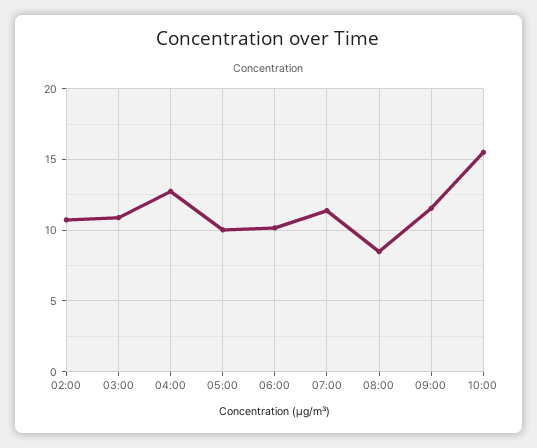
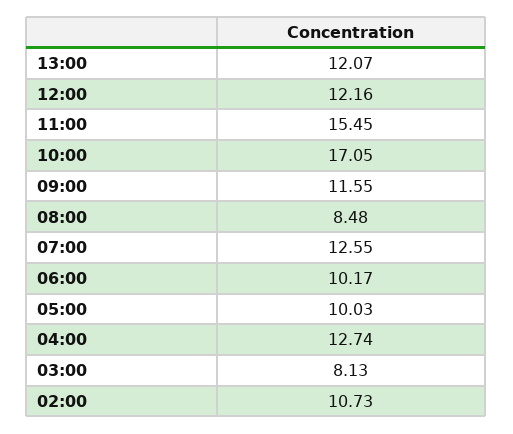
03:00: 11 -> 8.13
07:00: 11.5 -> 12.55
10:00: 15.5 -> 17.05
13:00: none -> 12.07
12:00: none -> 12.16
11:00: none -> 15.45

